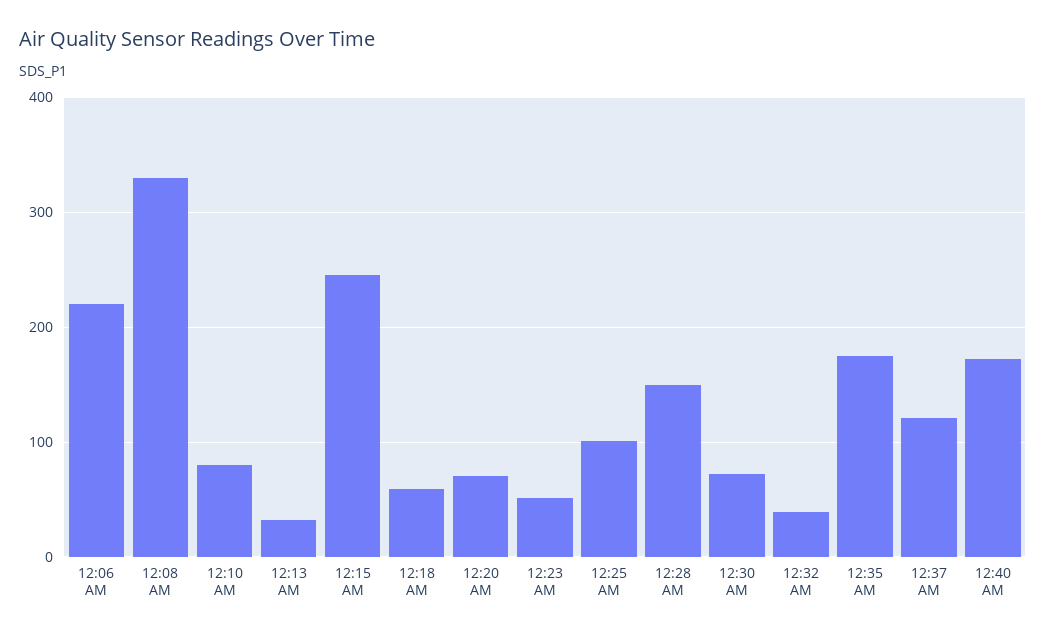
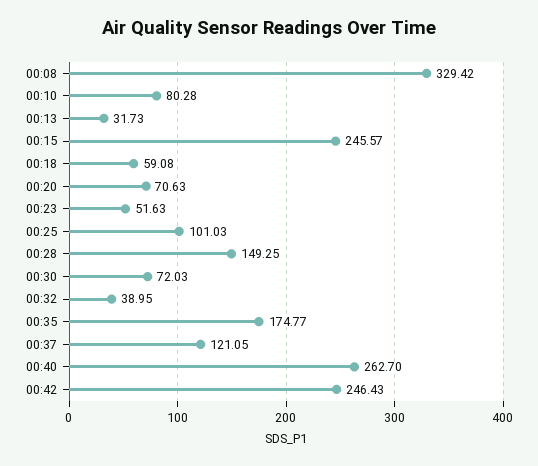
12:06 AM: 220 -> none
12:40 AM: 170 -> 262.7
00:42: none -> 246.43

